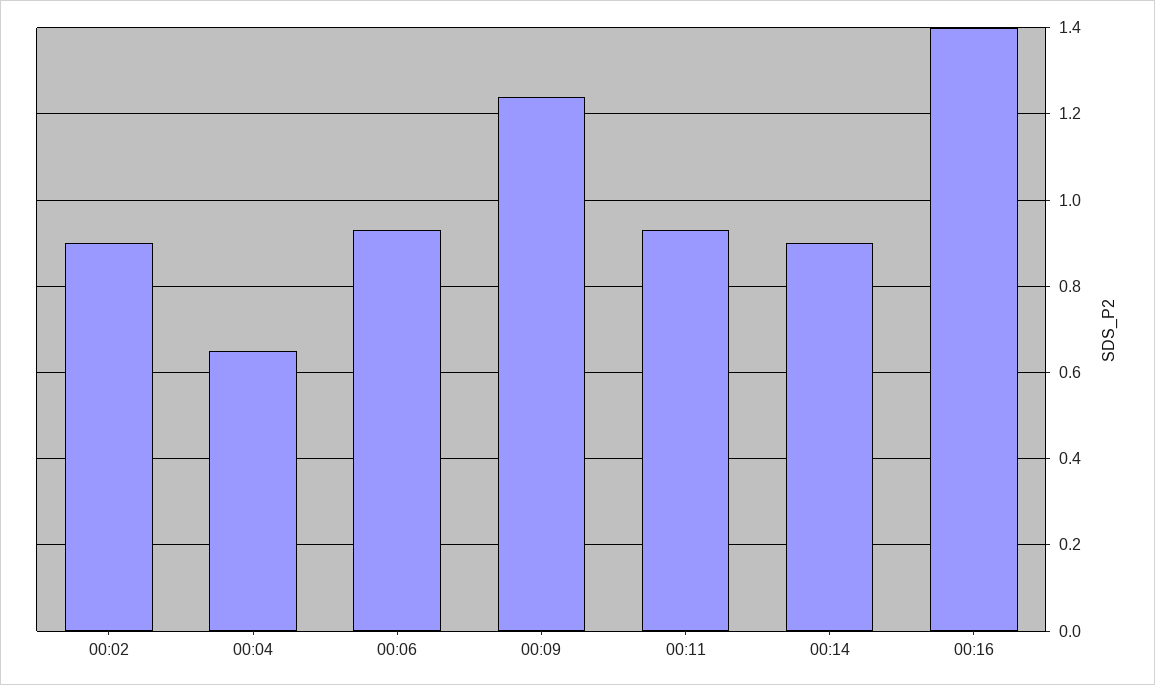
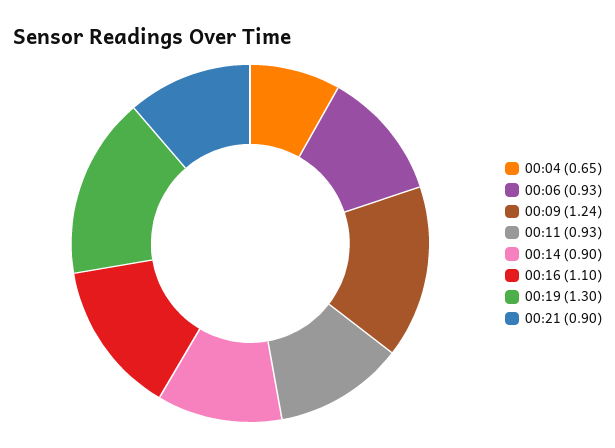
00:02: 0.9 -> none
00:16: 1.4 -> 1.1
00:19: none -> 1.3
00:21: none -> 0.9

